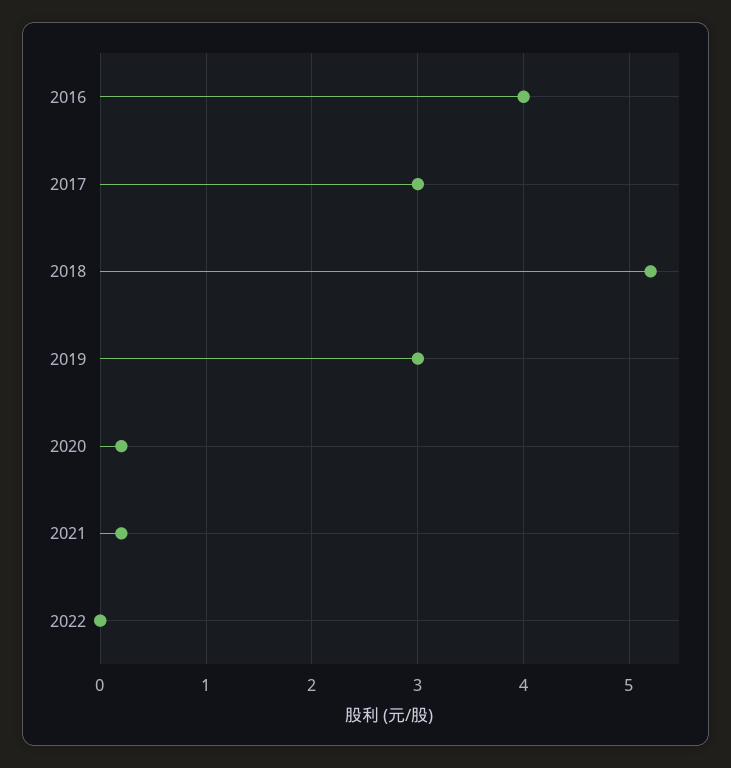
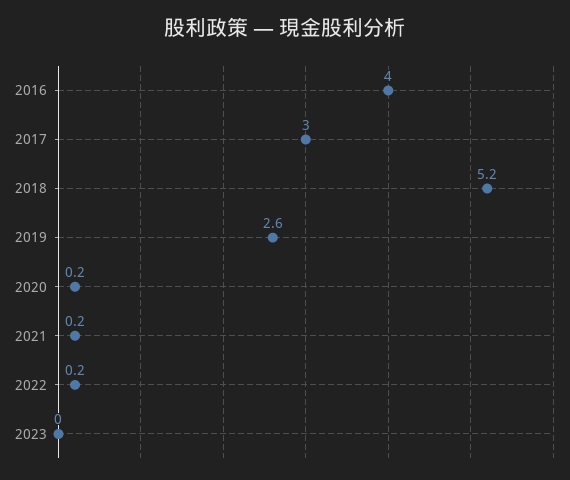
2019: 3 -> 2.6
2022: 0 -> 0.2
2023: none -> 0

